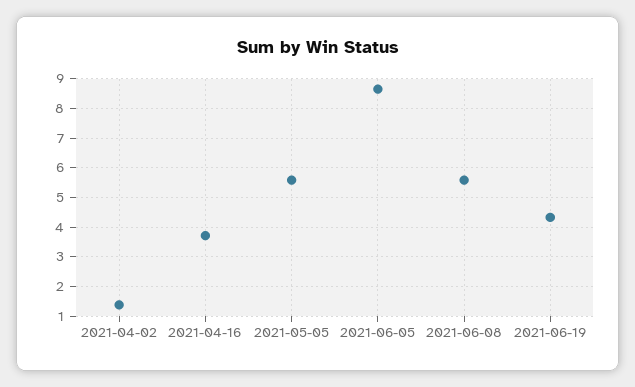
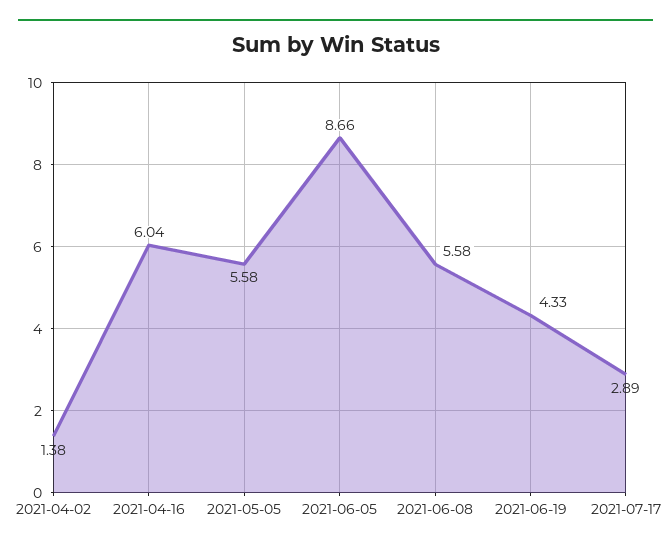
2021-04-16: 3.75 -> 6.04
2021-07-17: none -> 2.89

